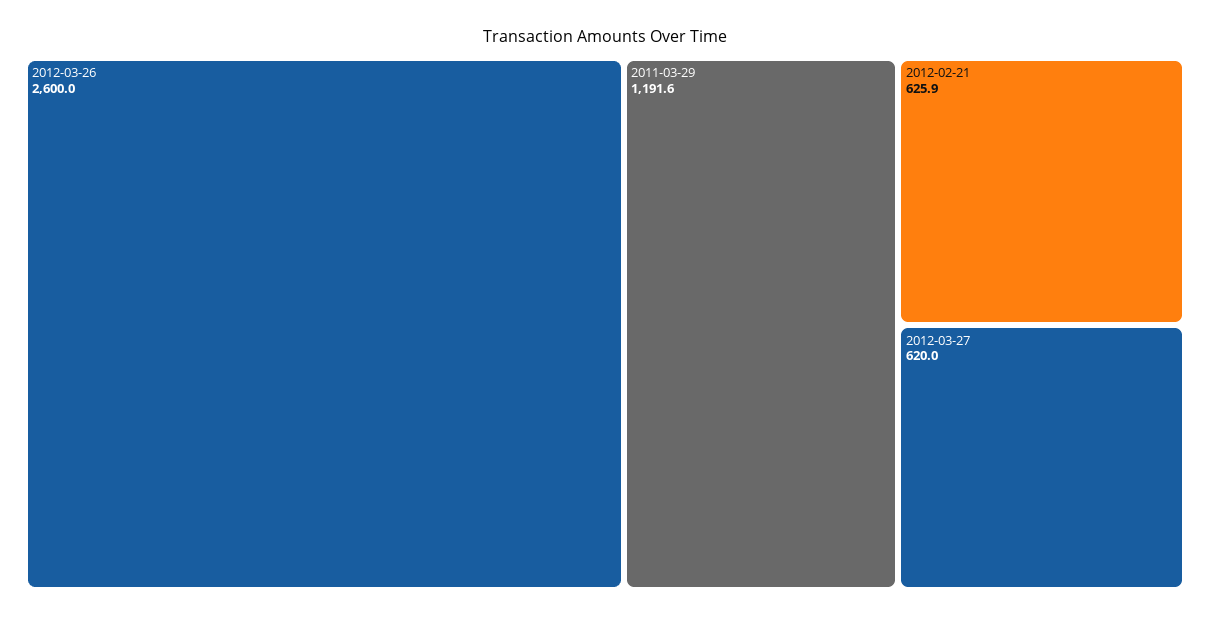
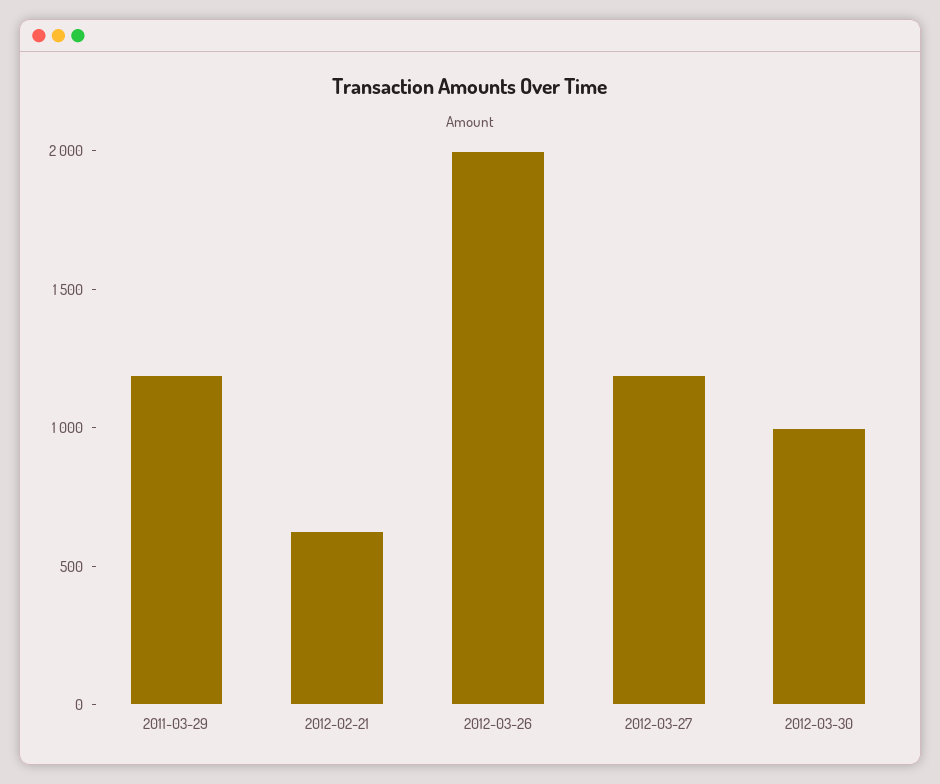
2012-03-26: 2600 -> 2000
2012-03-27: 620 -> 1200
2012-03-30: none -> 1000

